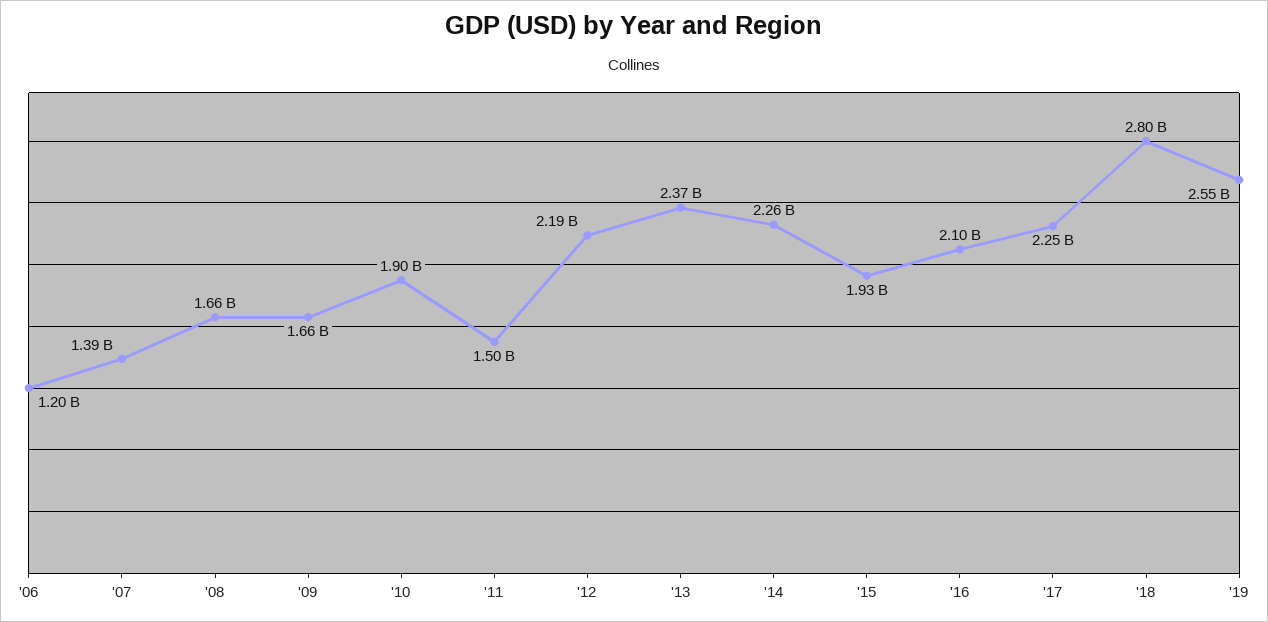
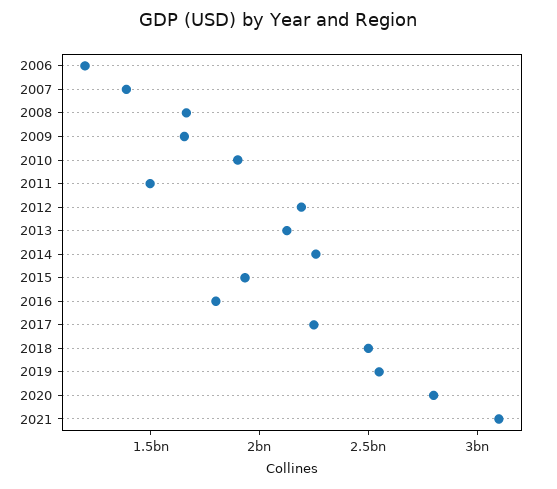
'13: 2370000000 -> 2100000000
'16: 2100000000 -> 1800000000
'18: 2800000000 -> 2500000000
2020: none -> 2800000000
2021: none -> 3100000000

